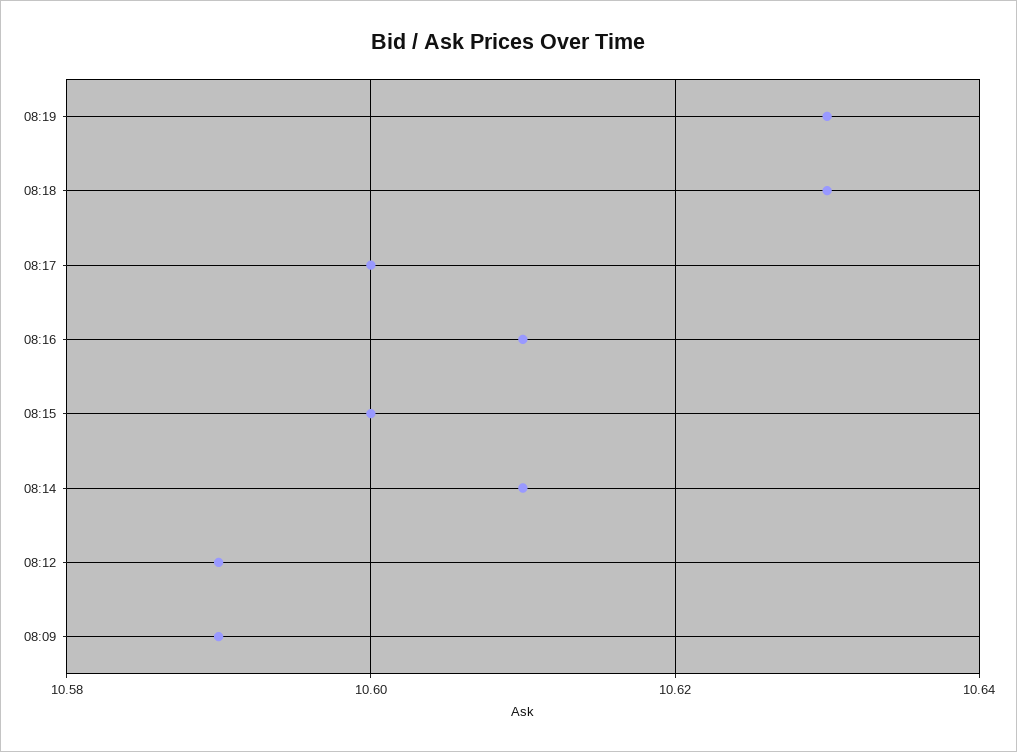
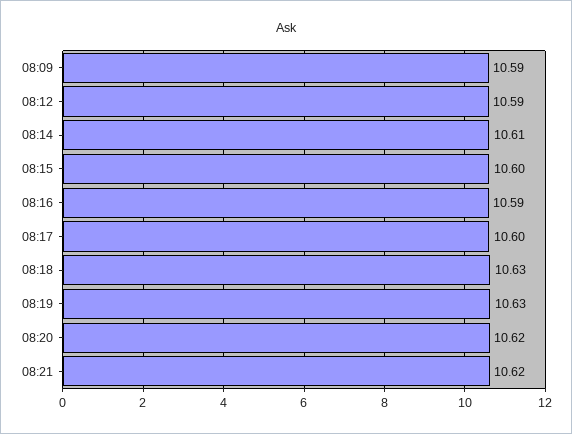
08:16: 10.61 -> 10.59
08:20: none -> 10.62
08:21: none -> 10.62

